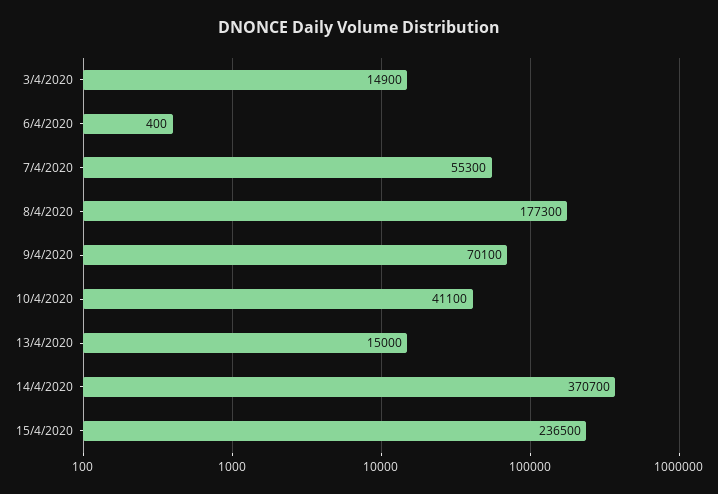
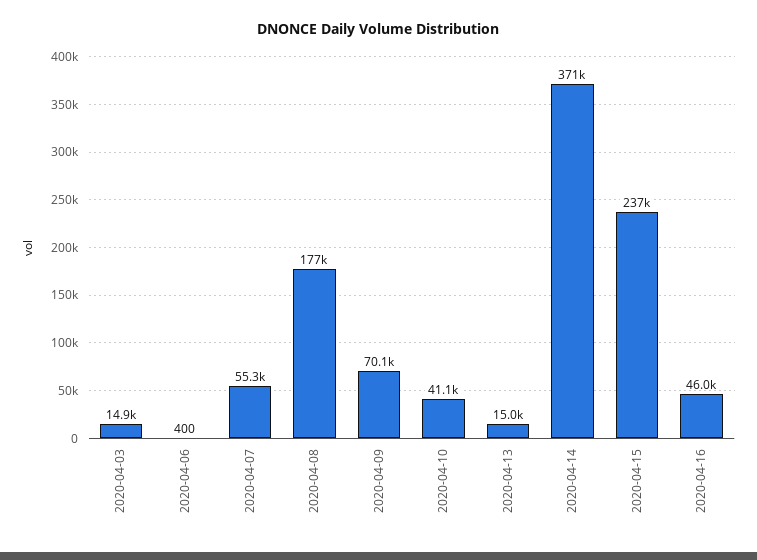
2020-04-16: none -> 46000

